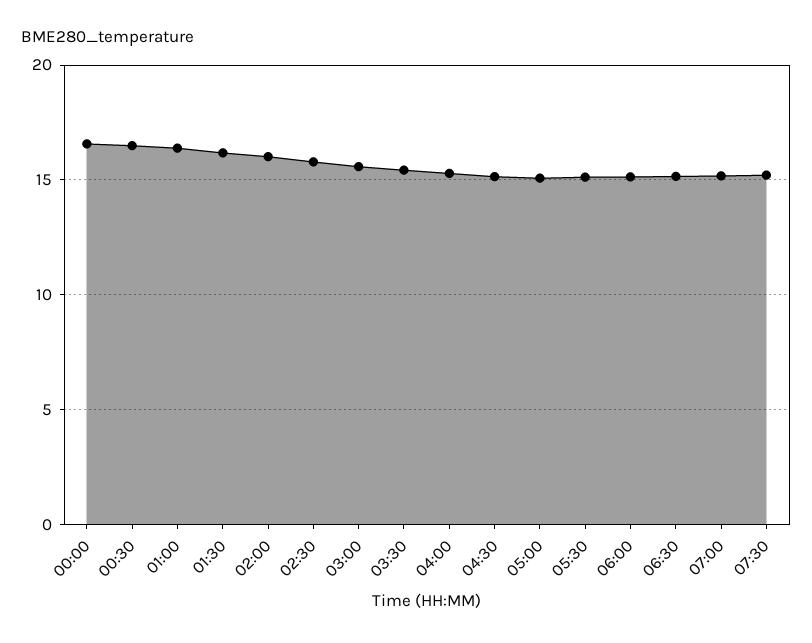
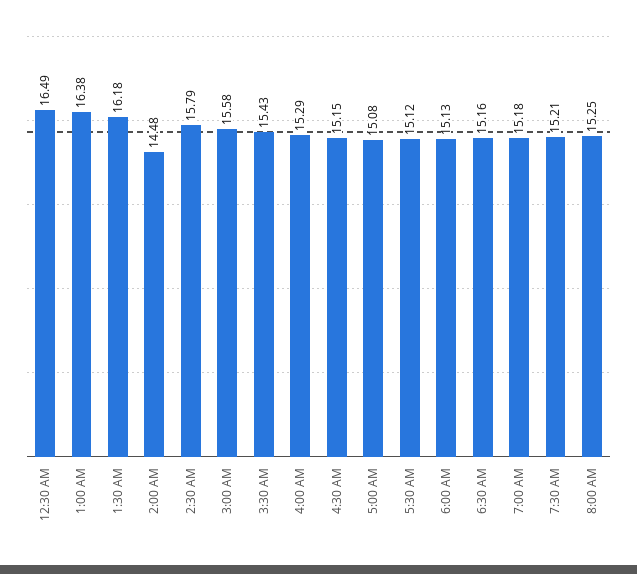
00:00: 16.5 -> none
02:00: 16 -> 14.48
8:00 AM: none -> 15.25

